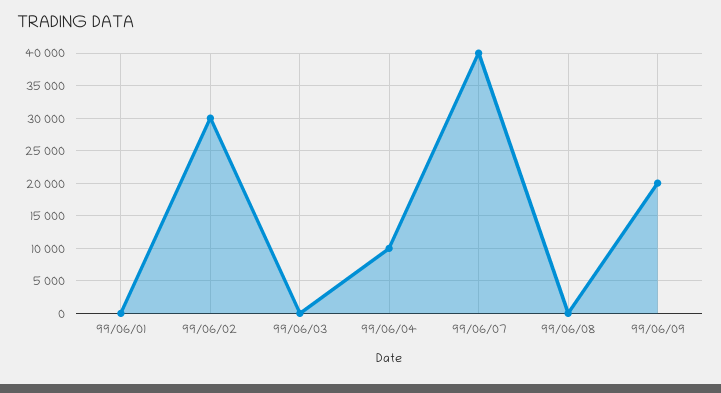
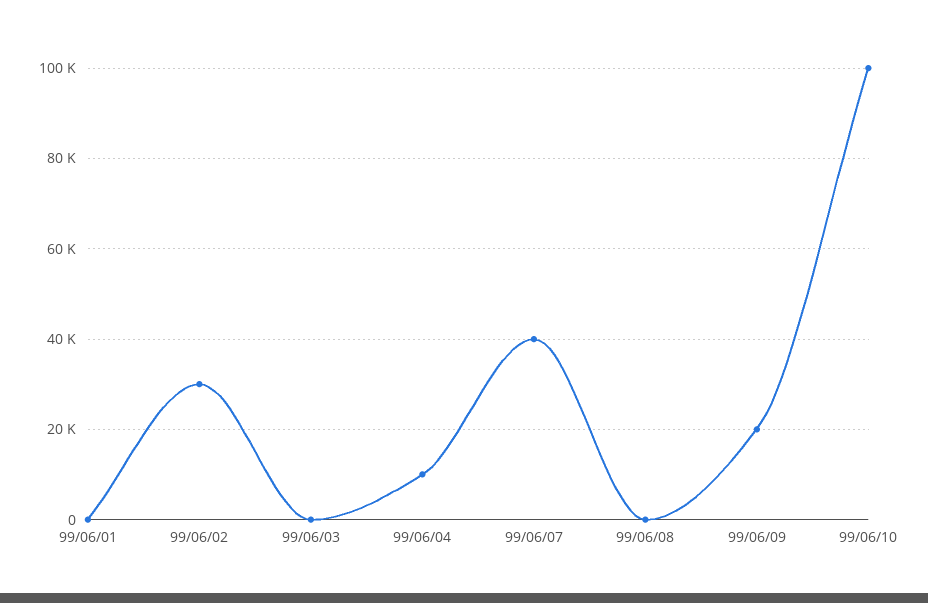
99/06/10: none -> 100000

